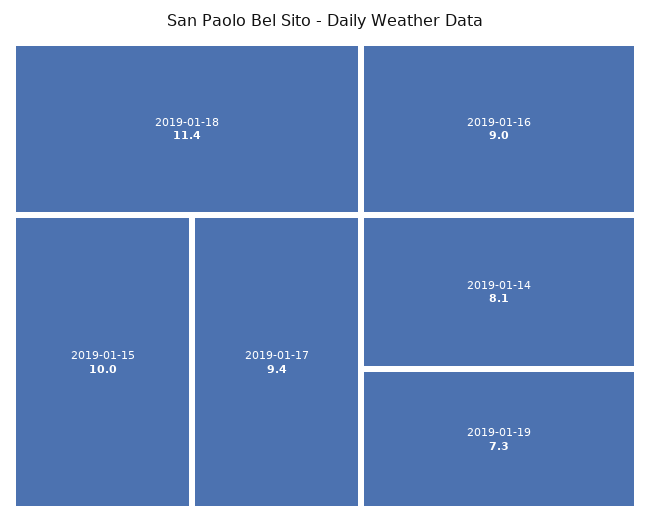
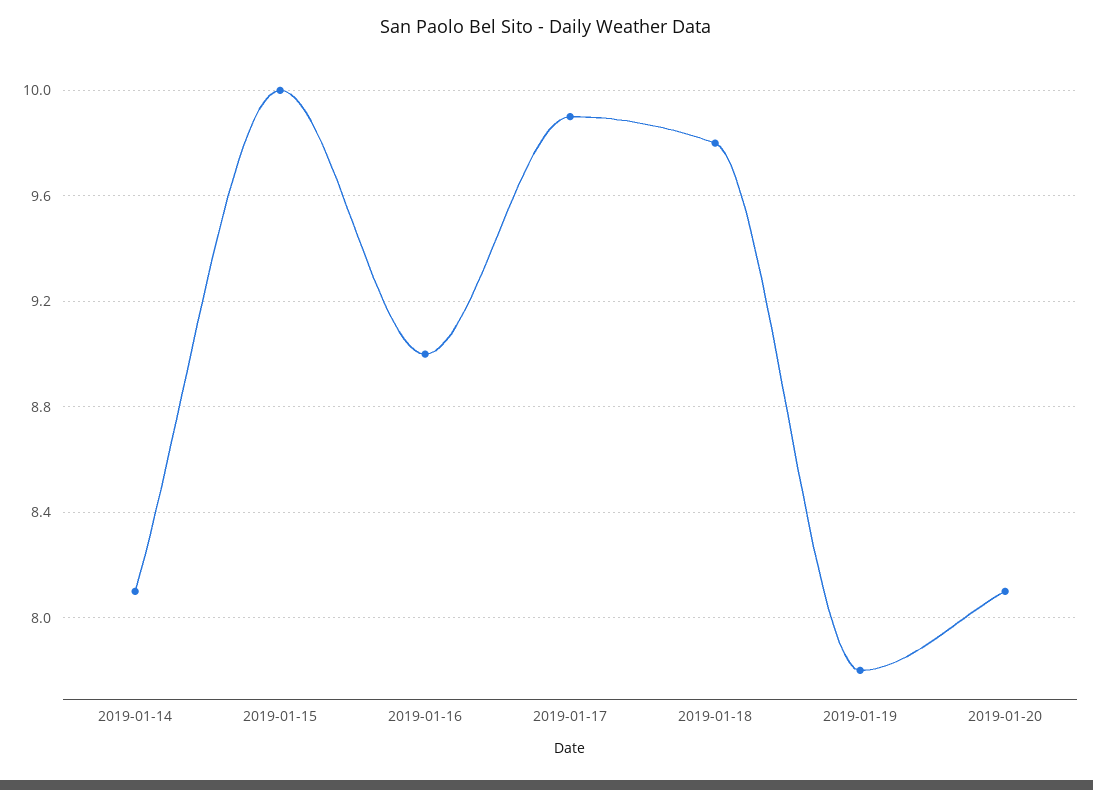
2019-01-18: 11.4 -> 9.8
2019-01-17: 9.4 -> 9.9
2019-01-19: 7.3 -> 7.8
2019-01-20: none -> 8.1

